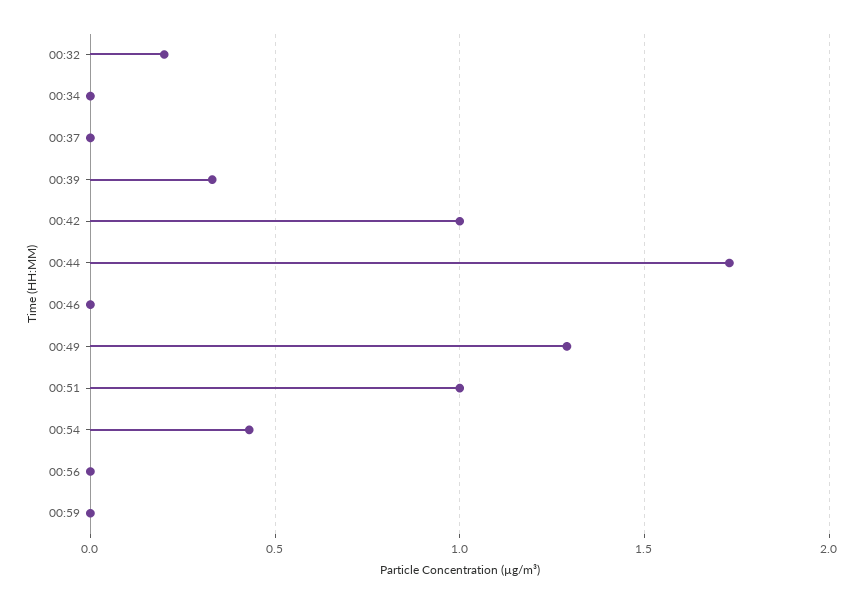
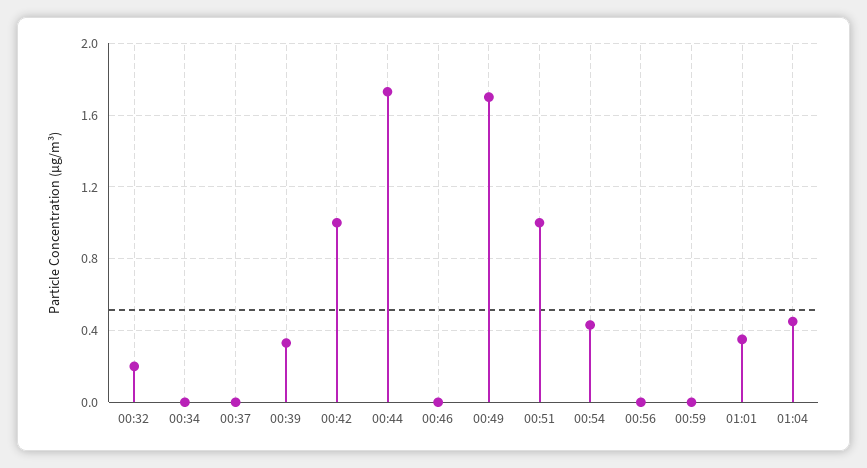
00:49: 1.3 -> 1.7
01:01: none -> 0.35
01:04: none -> 0.45

